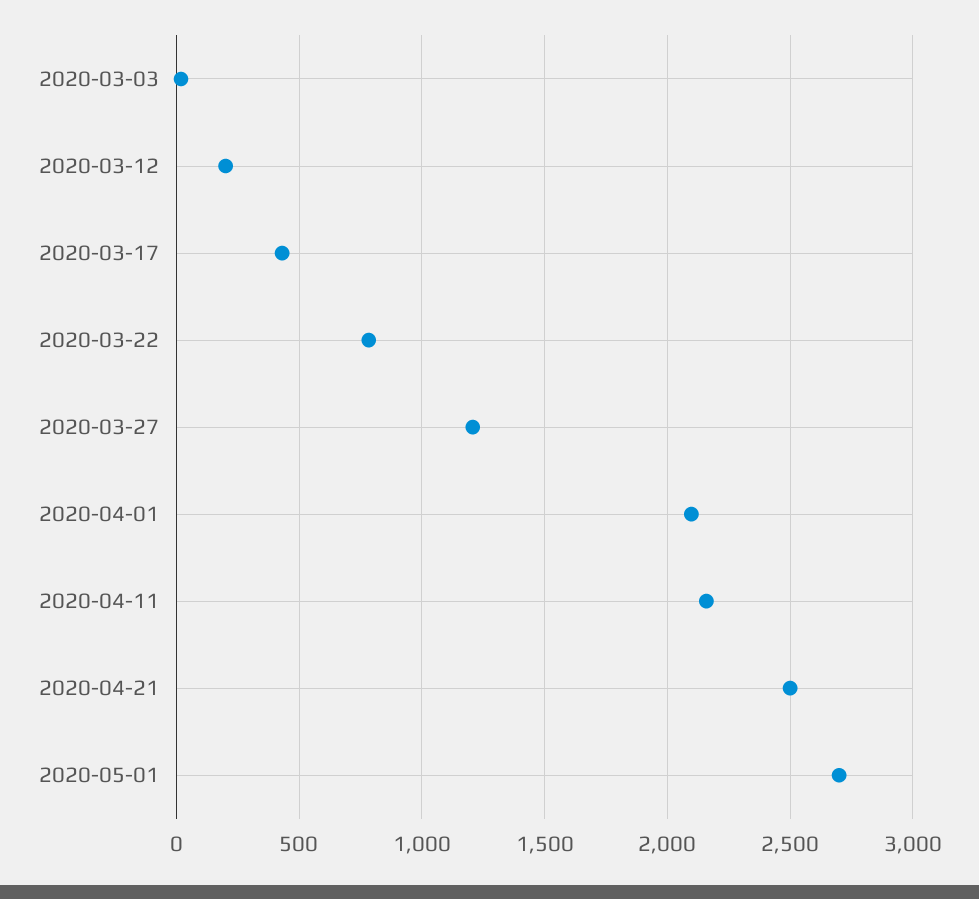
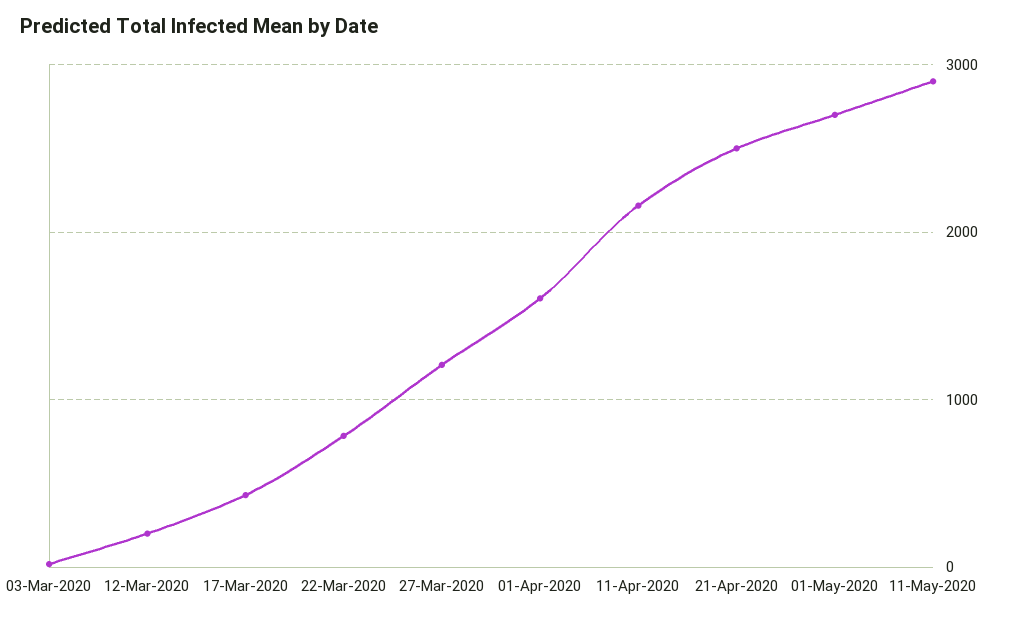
2020-04-01: 2100 -> 1600
11-May-2020: none -> 2900

